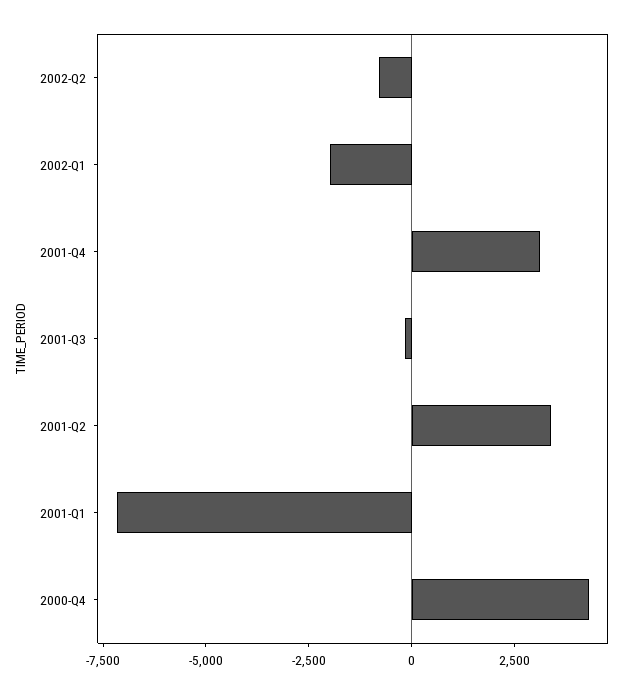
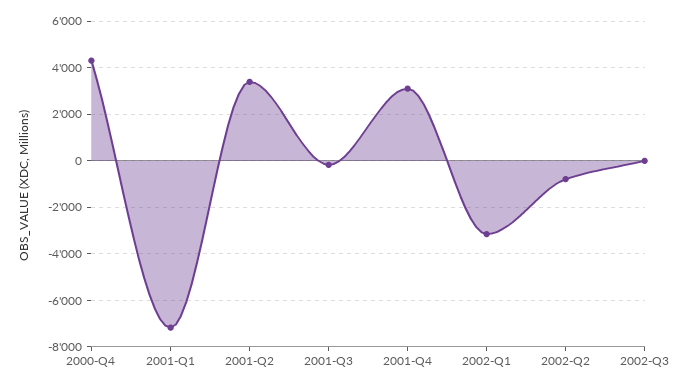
2002-Q1: -2000 -> -3000
2002-Q3: none -> 0

